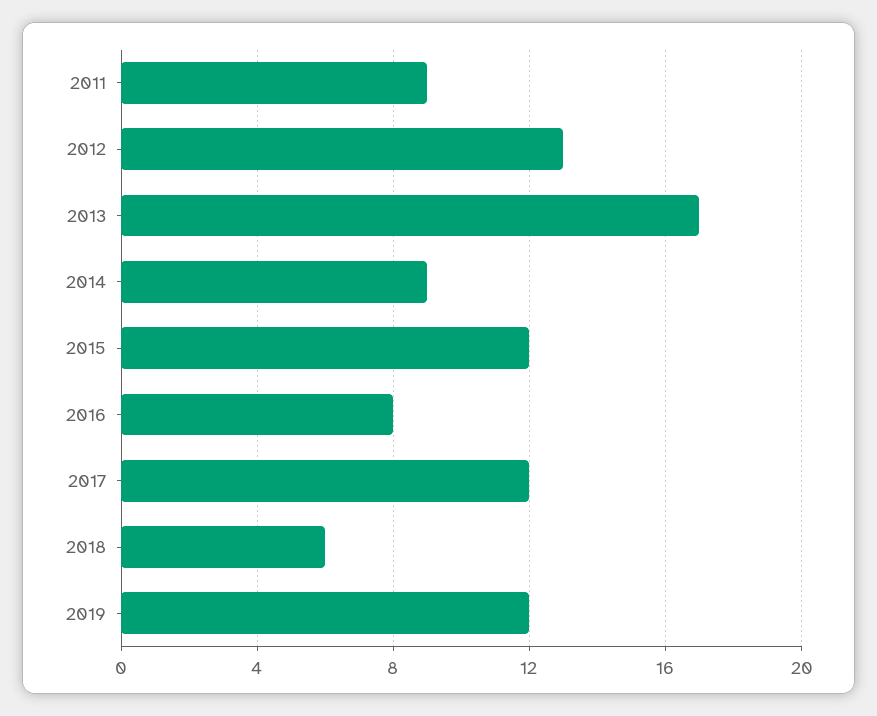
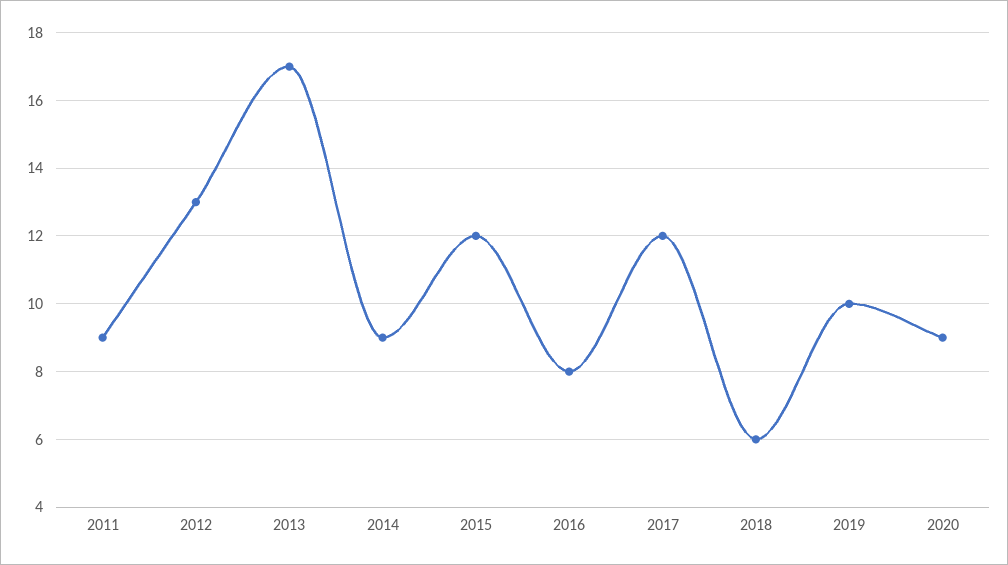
2019: 12 -> 10
2020: none -> 9

